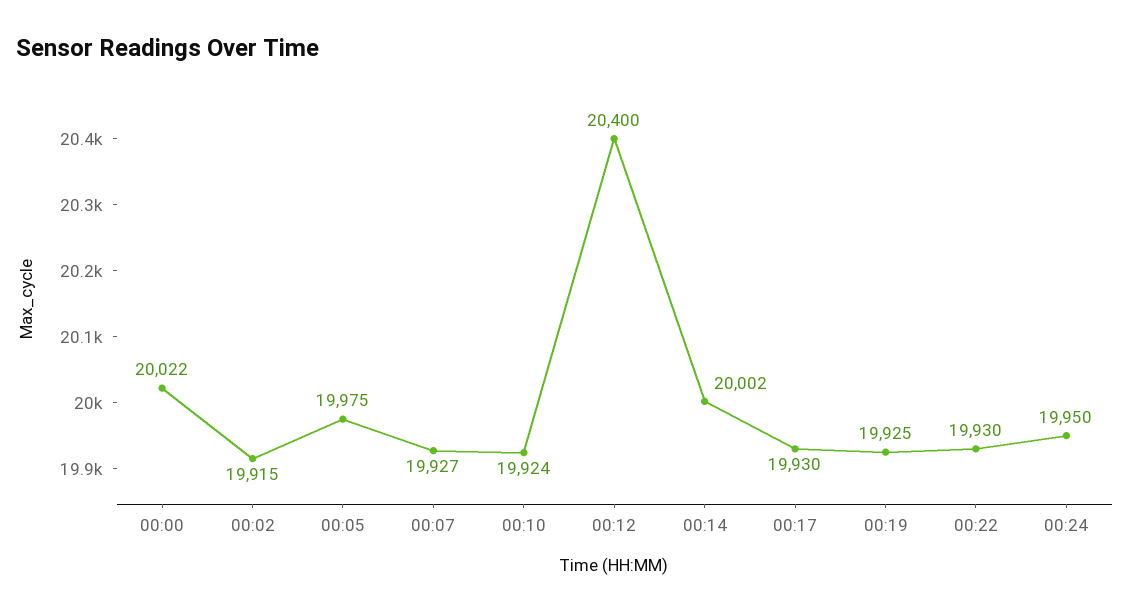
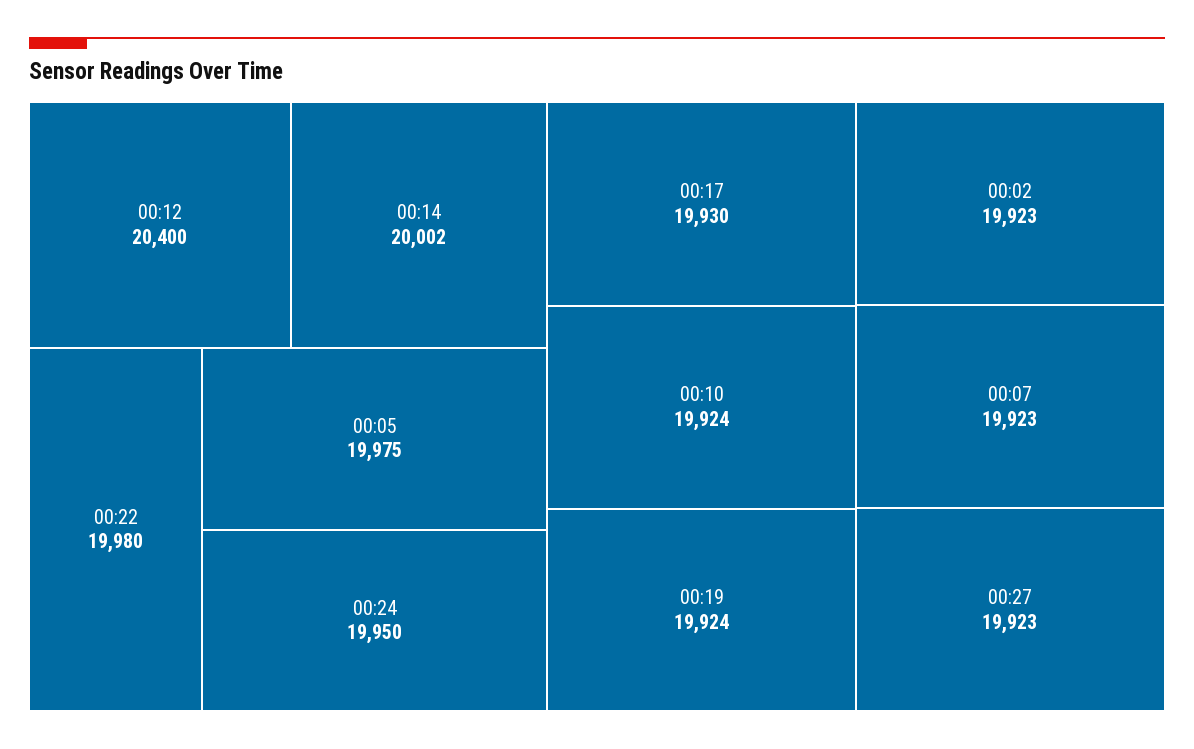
00:00: 20022 -> none
00:02: 19915 -> 19923
00:07: 19927 -> 19923
00:19: 19925 -> 19924
00:22: 19930 -> 19980
00:27: none -> 19923

